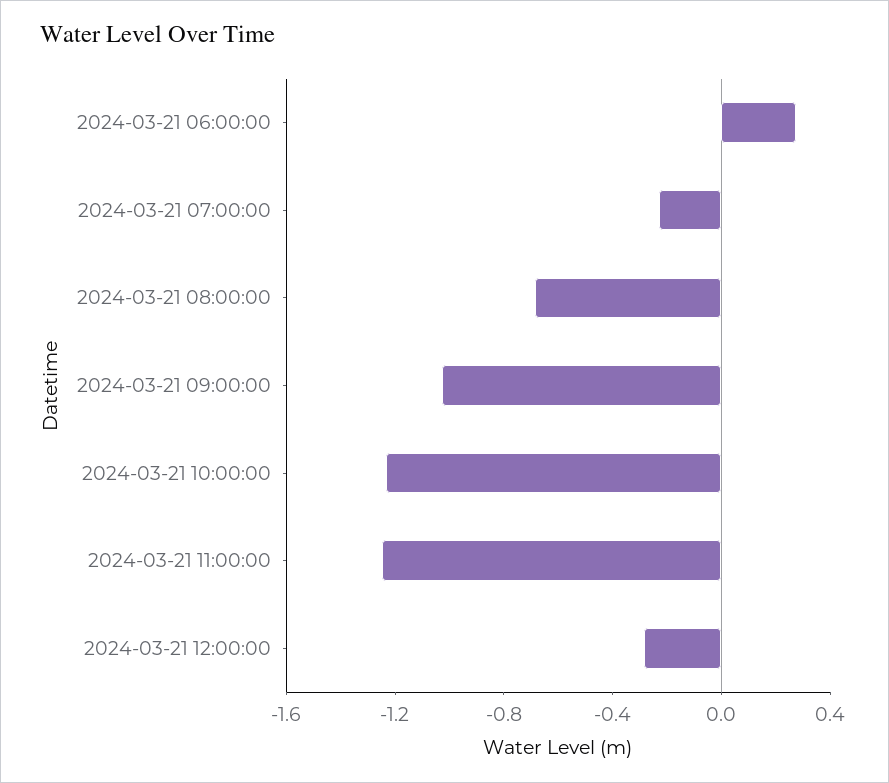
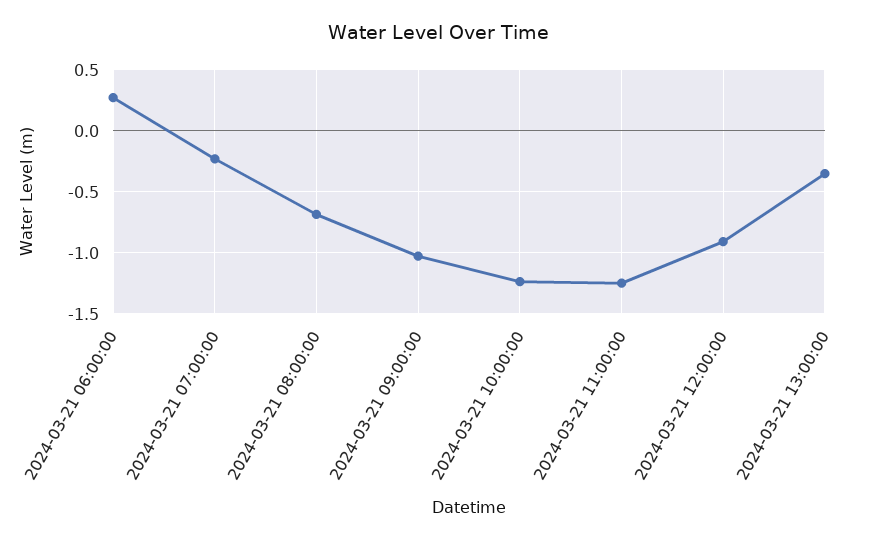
2024-03-21 12:00:00: -0.3 -> -0.9
2024-03-21 13:00:00: none -> -0.35

